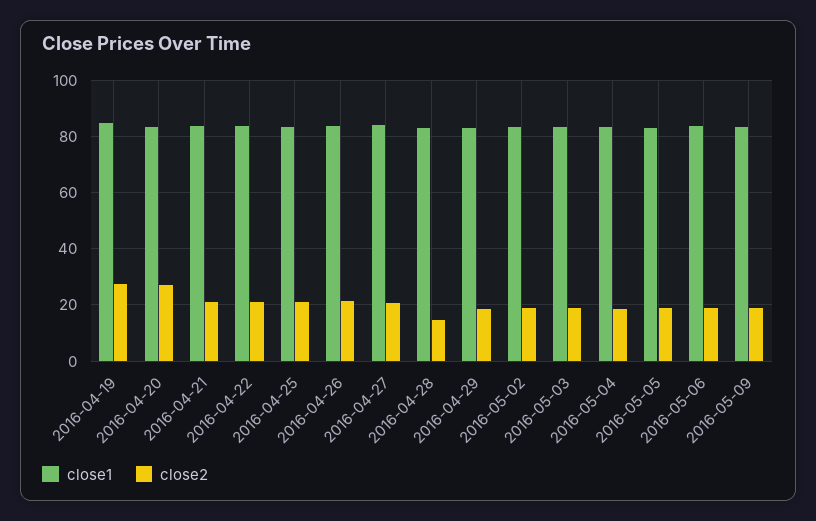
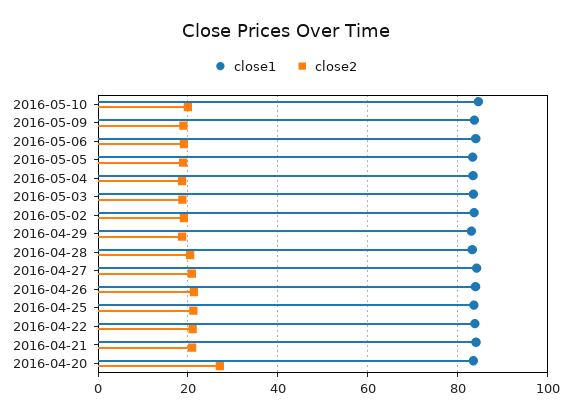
close1, 2016-04-19: 85 -> none
close2, 2016-04-19: 27.5 -> none
close2, 2016-04-28: 15 -> 20
close1, 2016-05-10: none -> 84
close2, 2016-05-10: none -> 20

